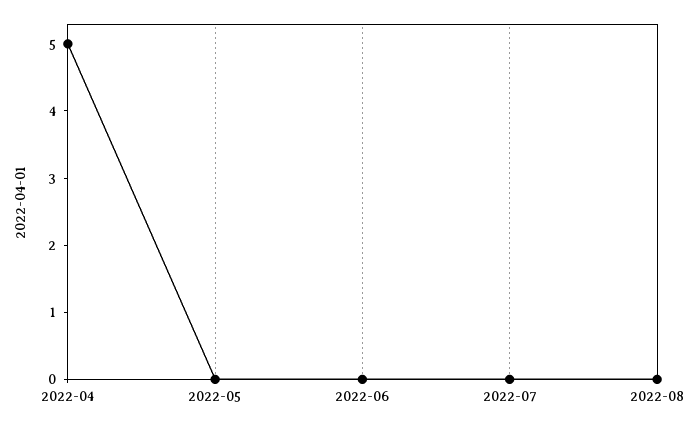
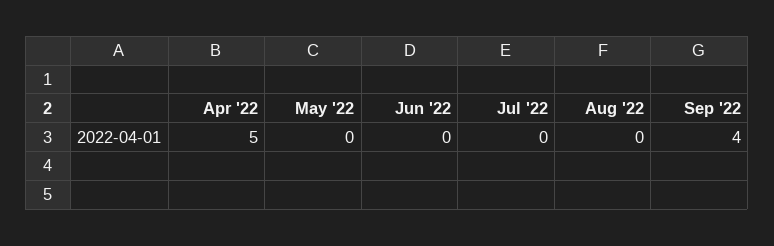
Sep '22: none -> 4

